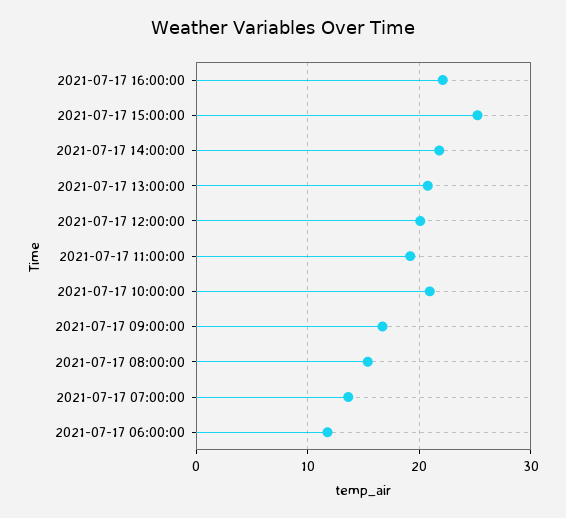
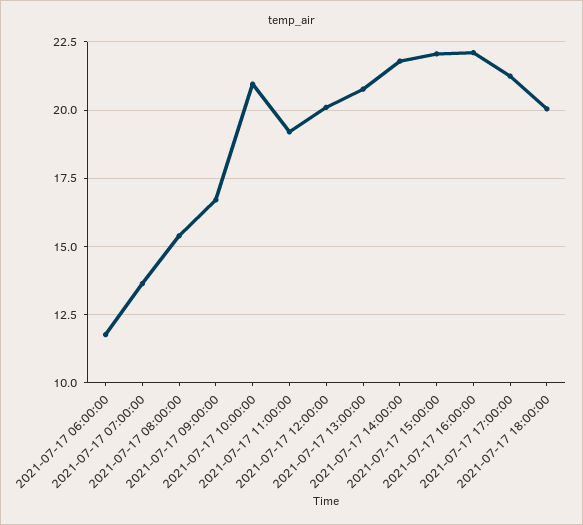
2021-07-17 15:00:00: 25 -> 22
2021-07-17 17:00:00: none -> 21.25
2021-07-17 18:00:00: none -> 20

